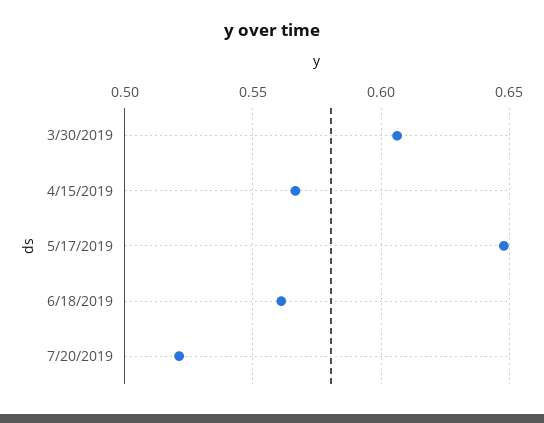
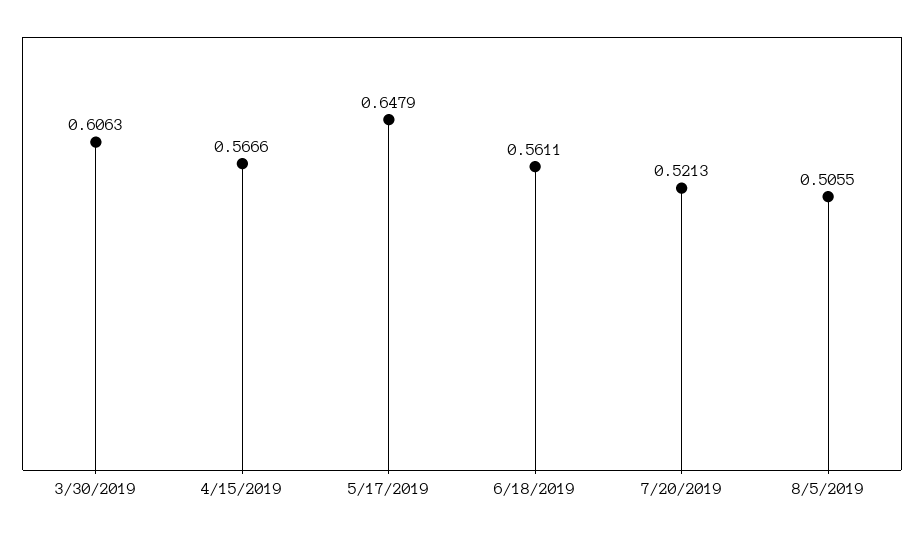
8/5/2019: none -> 0.5055

